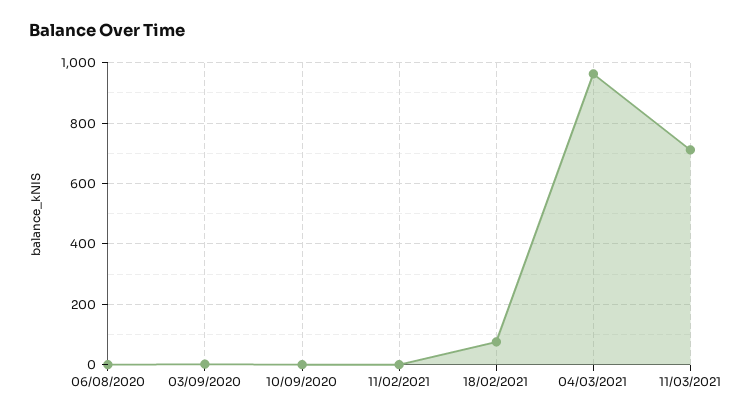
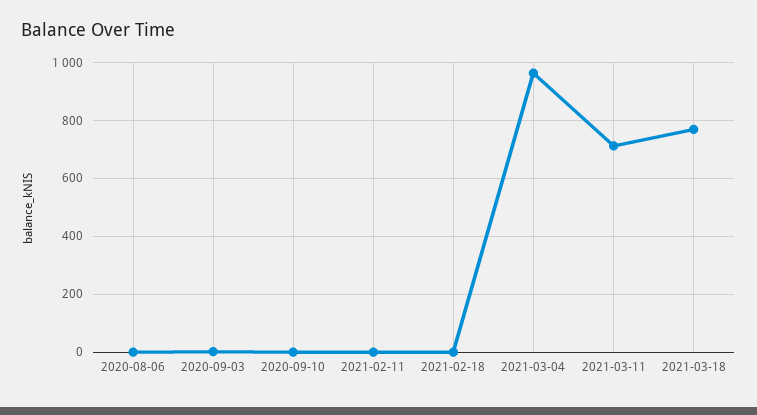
18/02/2021: 80 -> 0
2021-03-18: none -> 775

